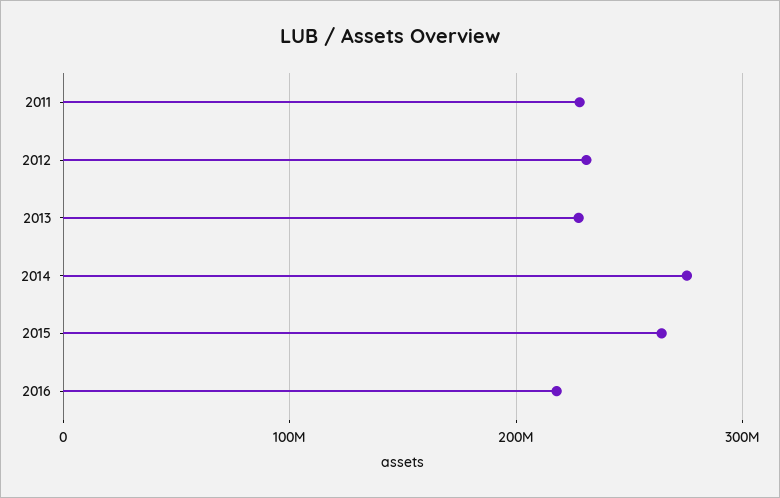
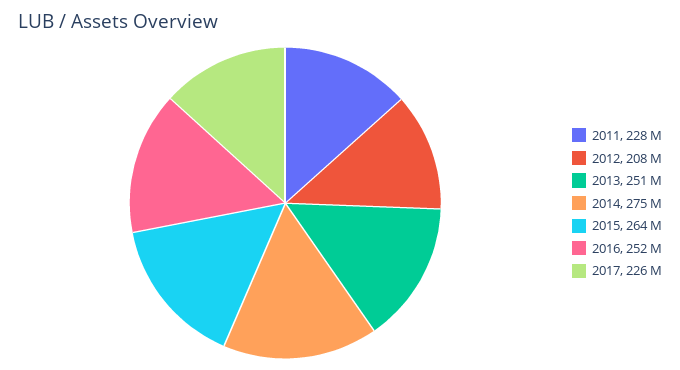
2012: 230000000 -> 208000000
2013: 230000000 -> 251000000
2016: 220000000 -> 252000000
2017: none -> 226000000

